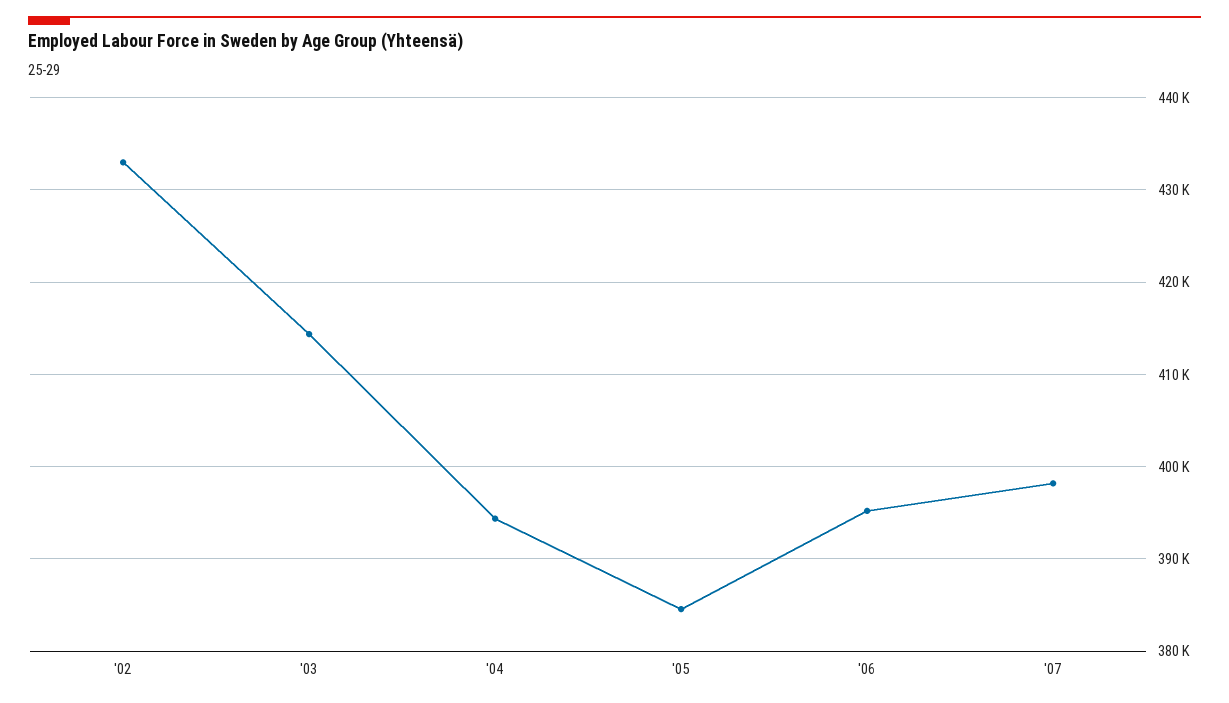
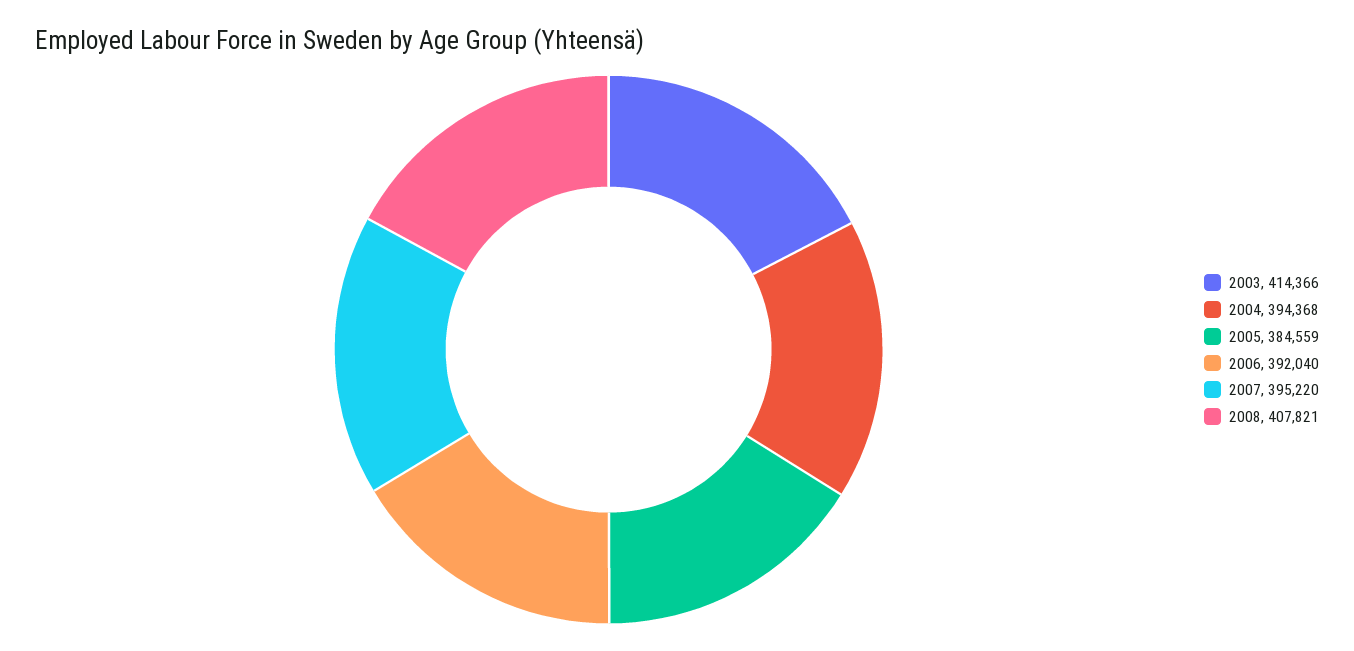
'02: 433000 -> none
'06: 395000 -> 392040
'07: 398000 -> 395220
2008: none -> 407821

